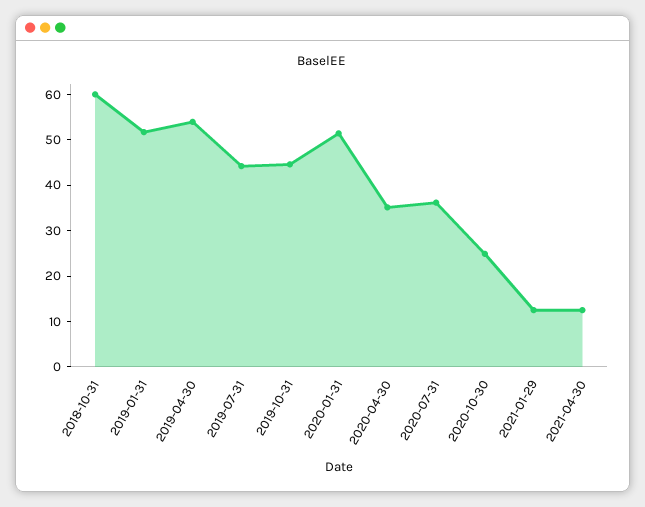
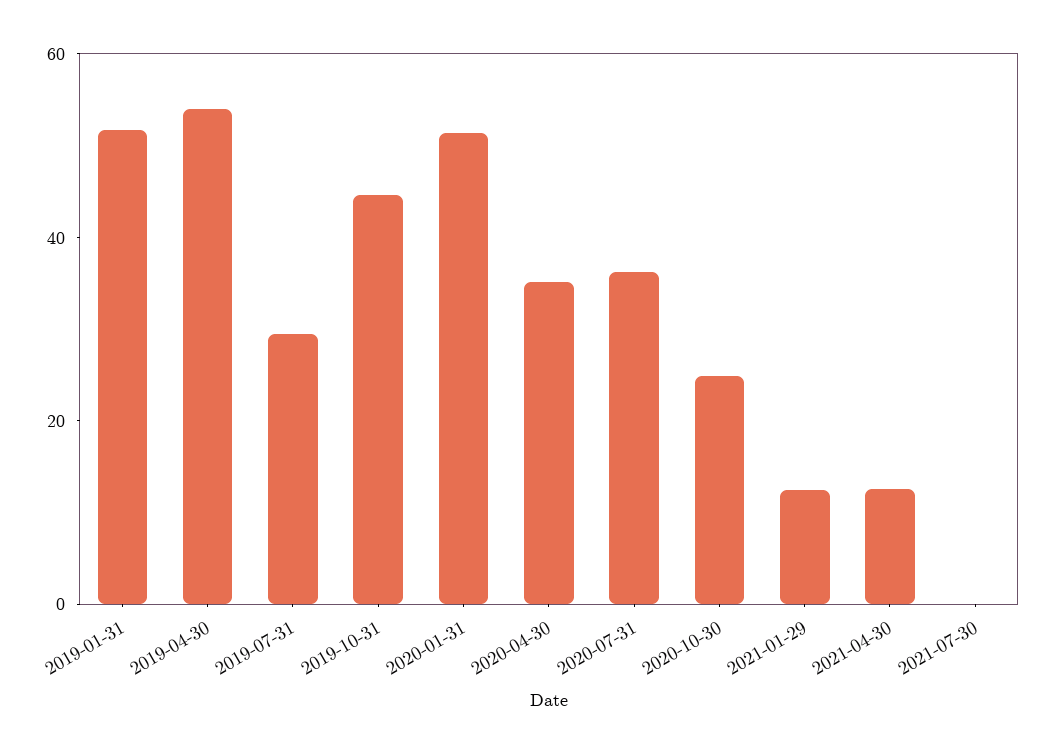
2018-10-31: 60 -> none
2019-07-31: 44 -> 30
2021-07-30: none -> 0

